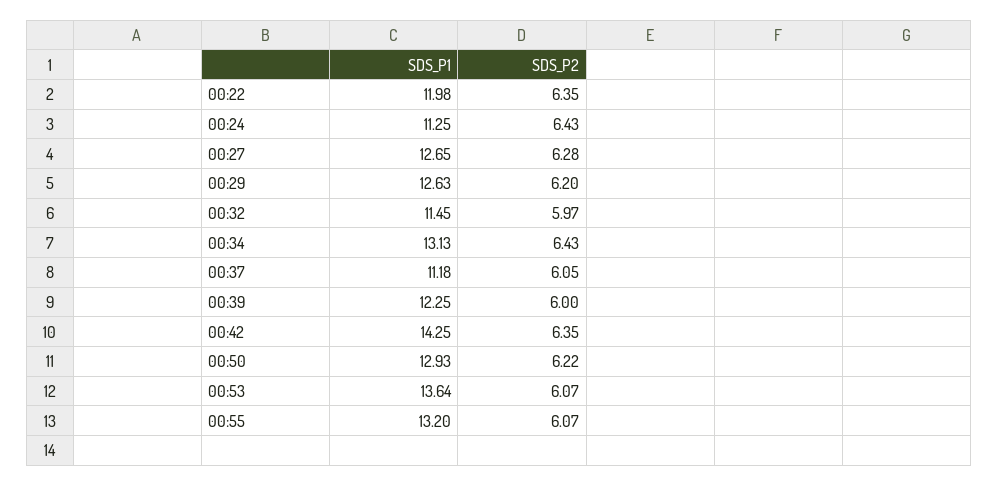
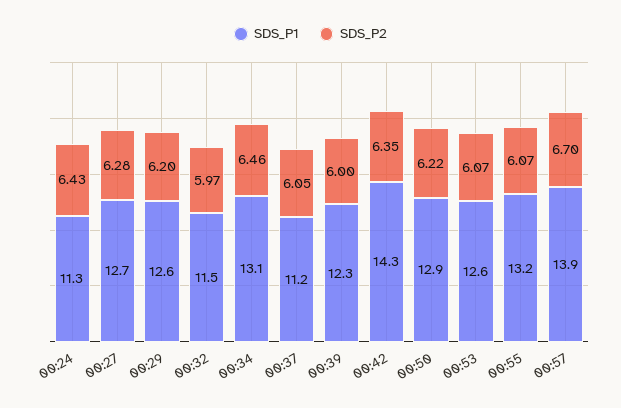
SDS_P1, 00:22: 11.98 -> none
SDS_P2, 00:22: 6.35 -> none
SDS_P2, 00:34: 6.43 -> 6.46
SDS_P1, 00:53: 13.64 -> 12.6
SDS_P1, 00:57: none -> 13.9
SDS_P2, 00:57: none -> 6.7

